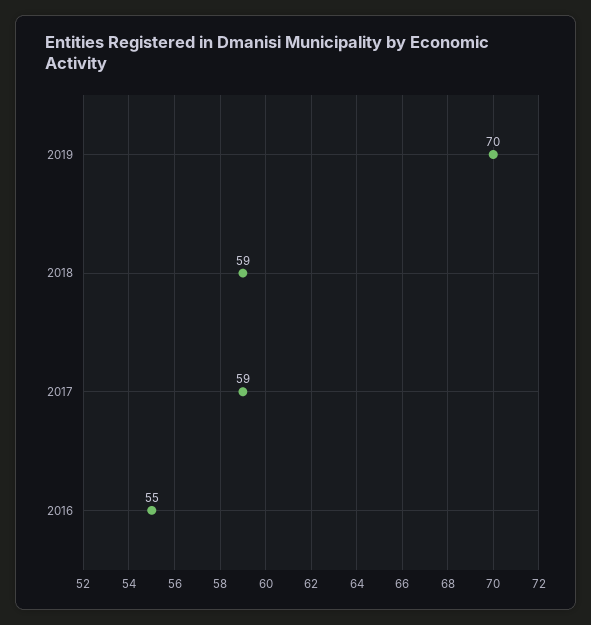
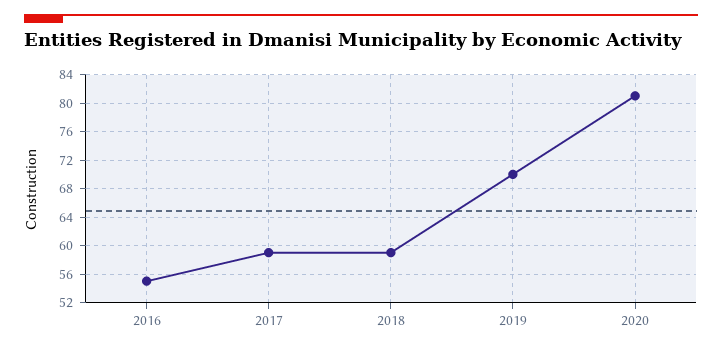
2020: none -> 81

